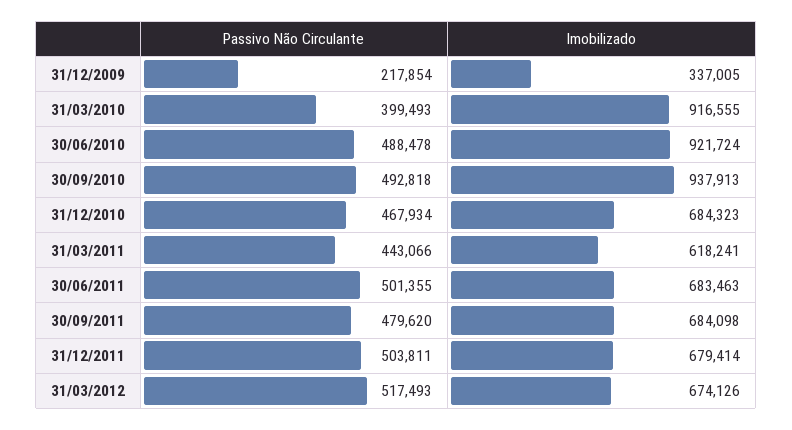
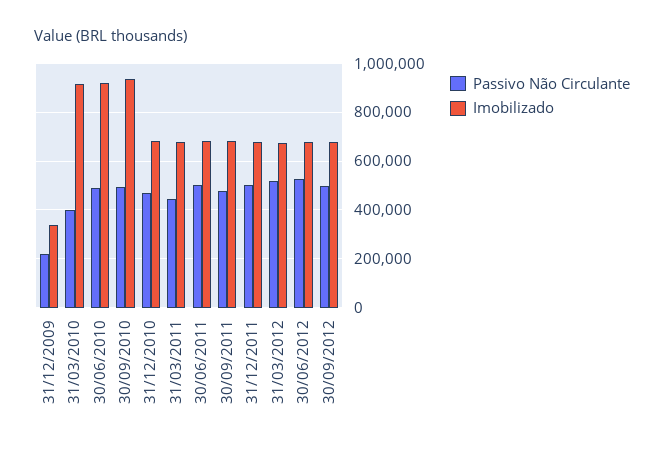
Imobilizado, 31/03/2011: 618241 -> 675000
Passivo Não Circulante, 30/06/2012: none -> 525000
Imobilizado, 30/06/2012: none -> 675000
Passivo Não Circulante, 30/09/2012: none -> 500000
Imobilizado, 30/09/2012: none -> 675000

